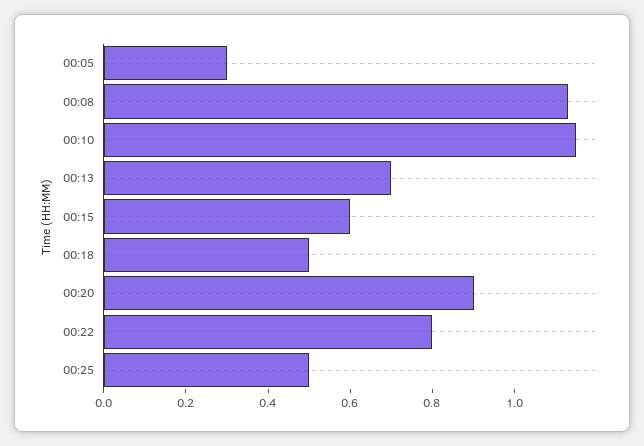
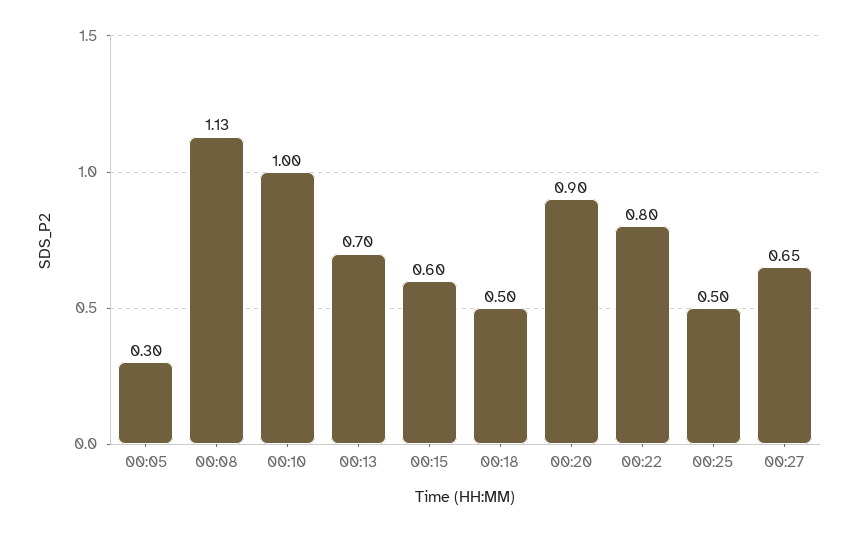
00:10: 1.15 -> 1
00:27: none -> 0.65

